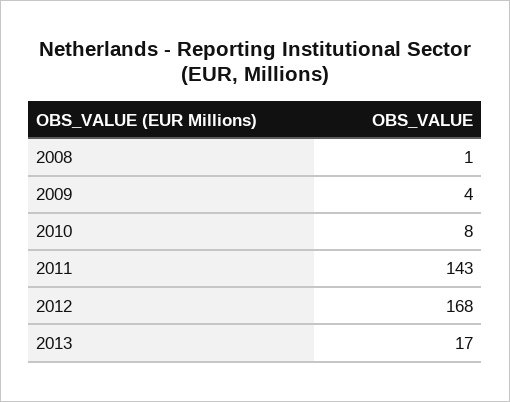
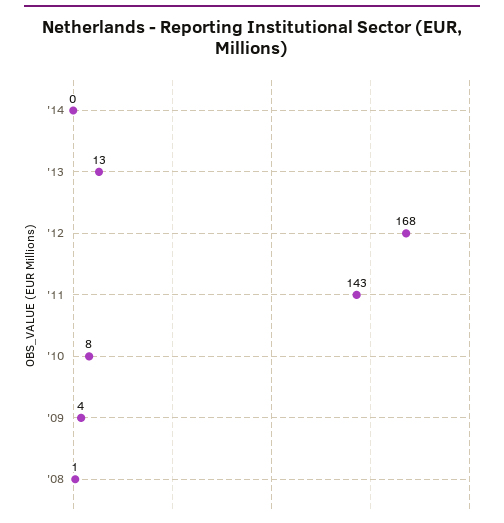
2013: 17 -> 13
'14: none -> 0

